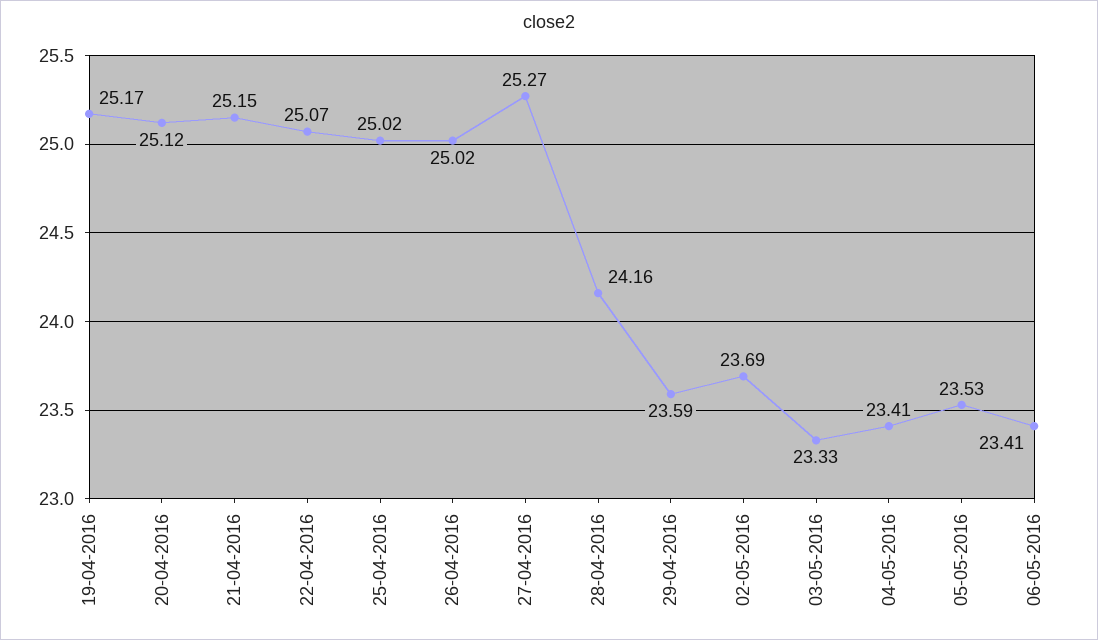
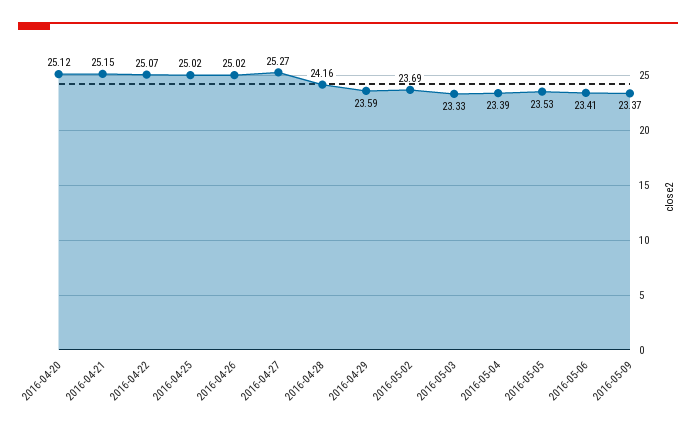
19-04-2016: 25.17 -> none
04-05-2016: 23.41 -> 23.39
2016-05-09: none -> 23.37

